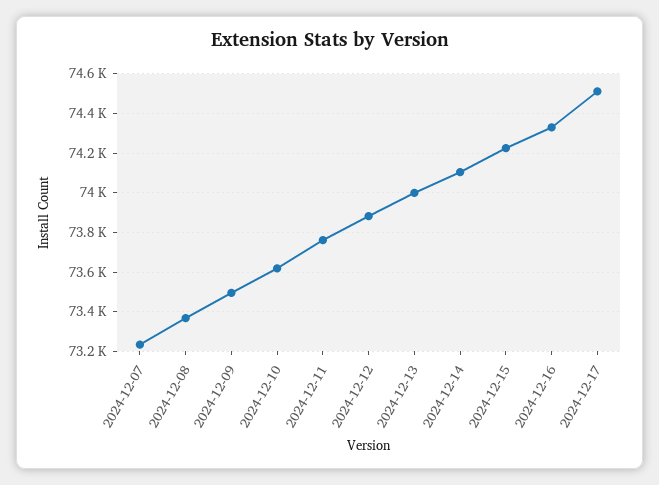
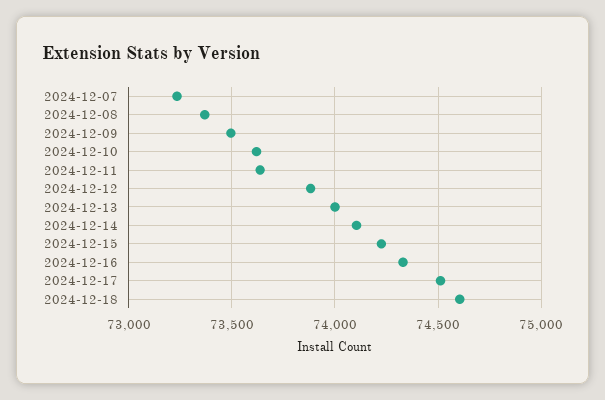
2024-12-11: 73750 -> 73650
2024-12-18: none -> 74600

